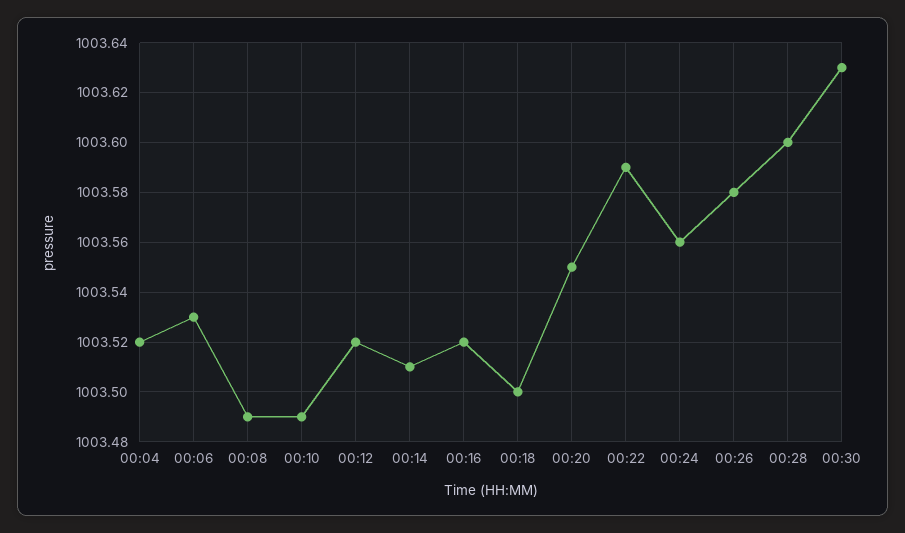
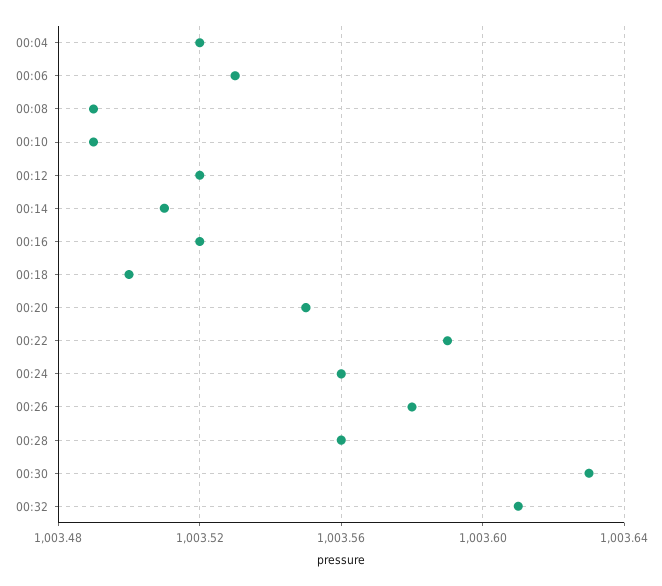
00:28: 1003.6 -> 1003.56
00:32: none -> 1003.61

